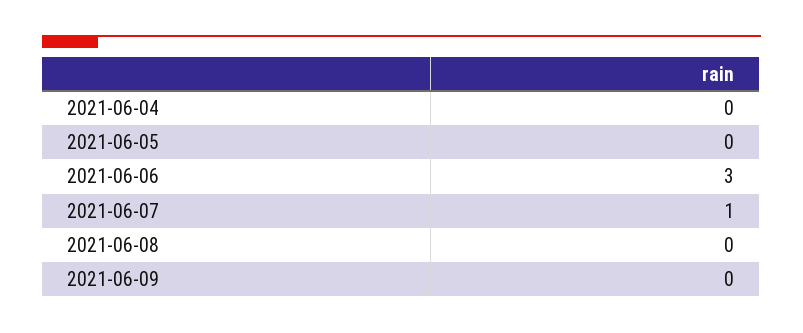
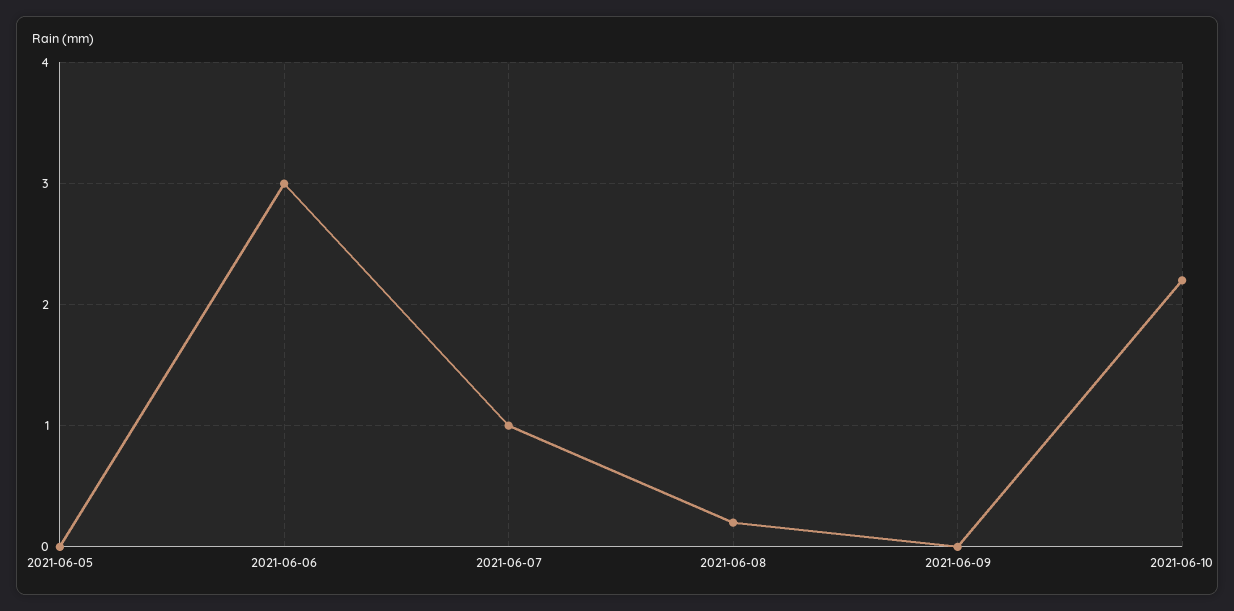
2021-06-04: 0 -> none
2021-06-08: 0 -> 0.2
2021-06-10: none -> 2.2

